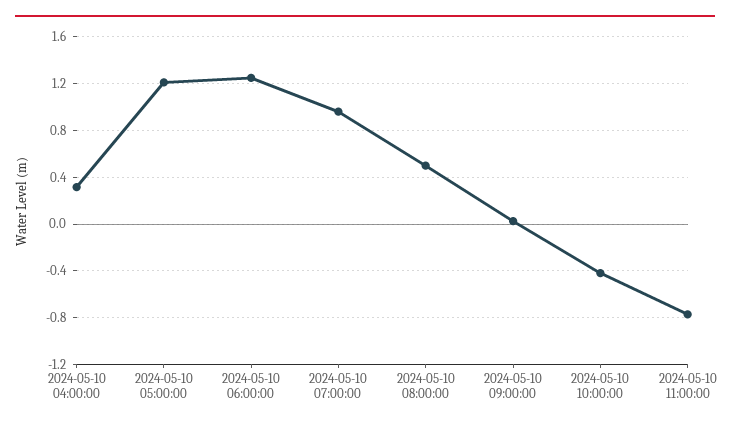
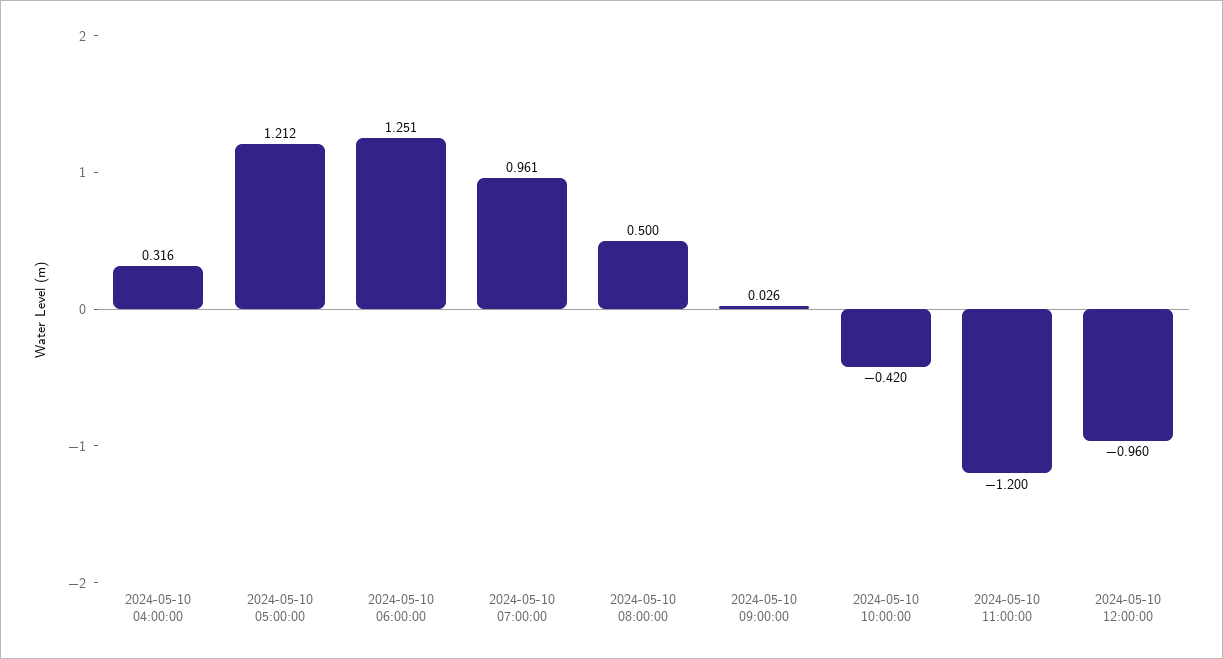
2024-05-10 11:00:00: -0.8 -> -1.2
2024-05-10 12:00:00: none -> -0.96

